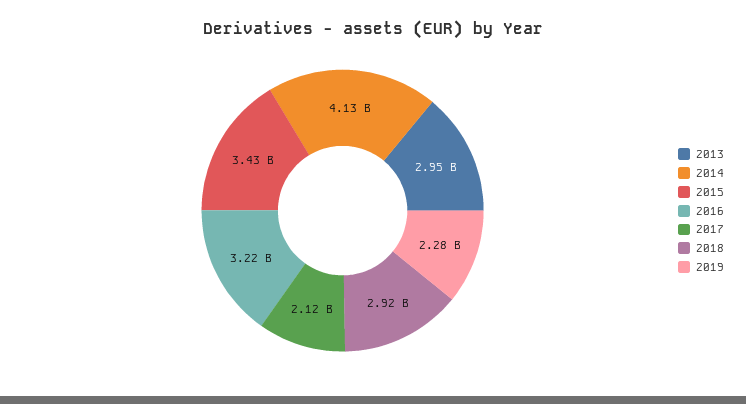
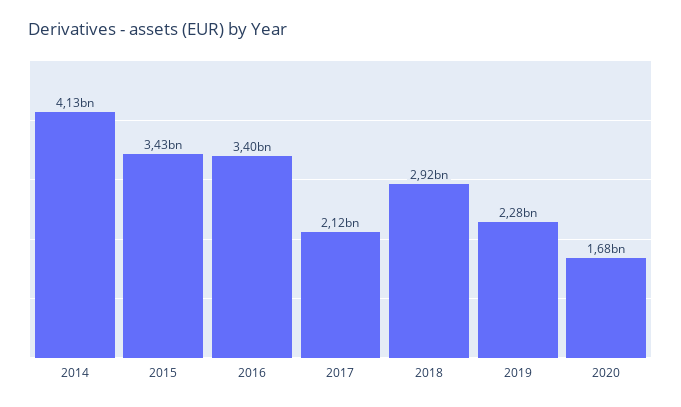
2013: 2950000000 -> none
2016: 3220000000 -> 3400000000
2020: none -> 1680000000

